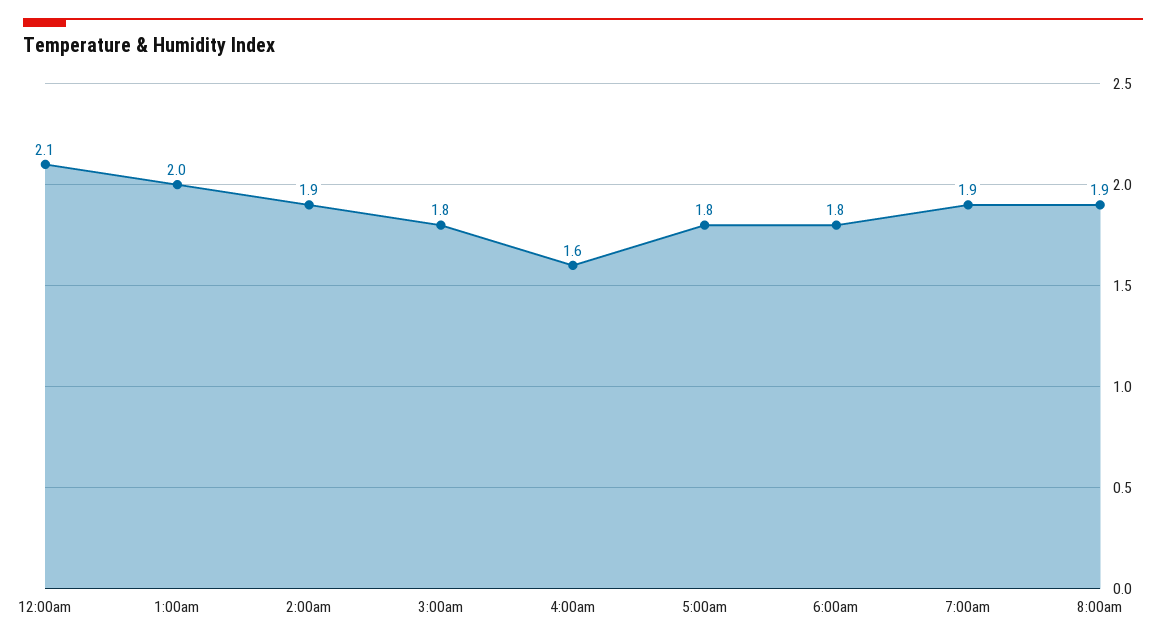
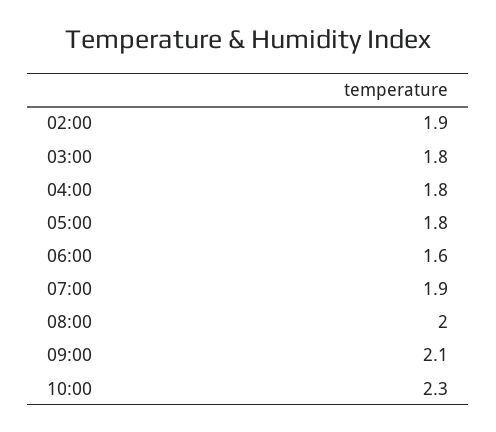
12:00am: 2.1 -> none
1:00am: 2 -> none
4:00am: 1.6 -> 1.8
6:00am: 1.8 -> 1.6
8:00am: 1.9 -> 2
09:00: none -> 2.1
10:00: none -> 2.3

